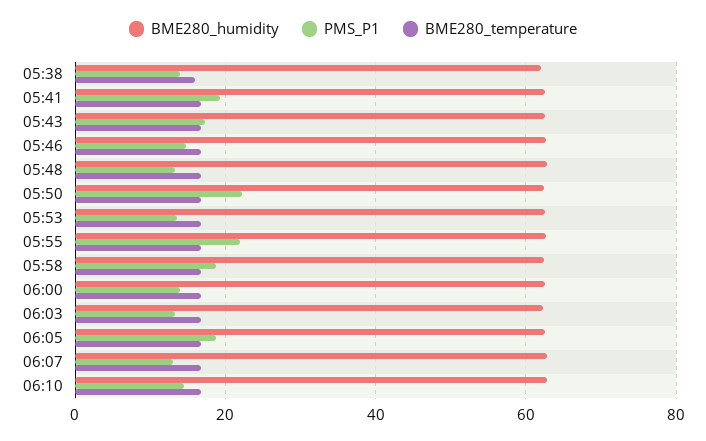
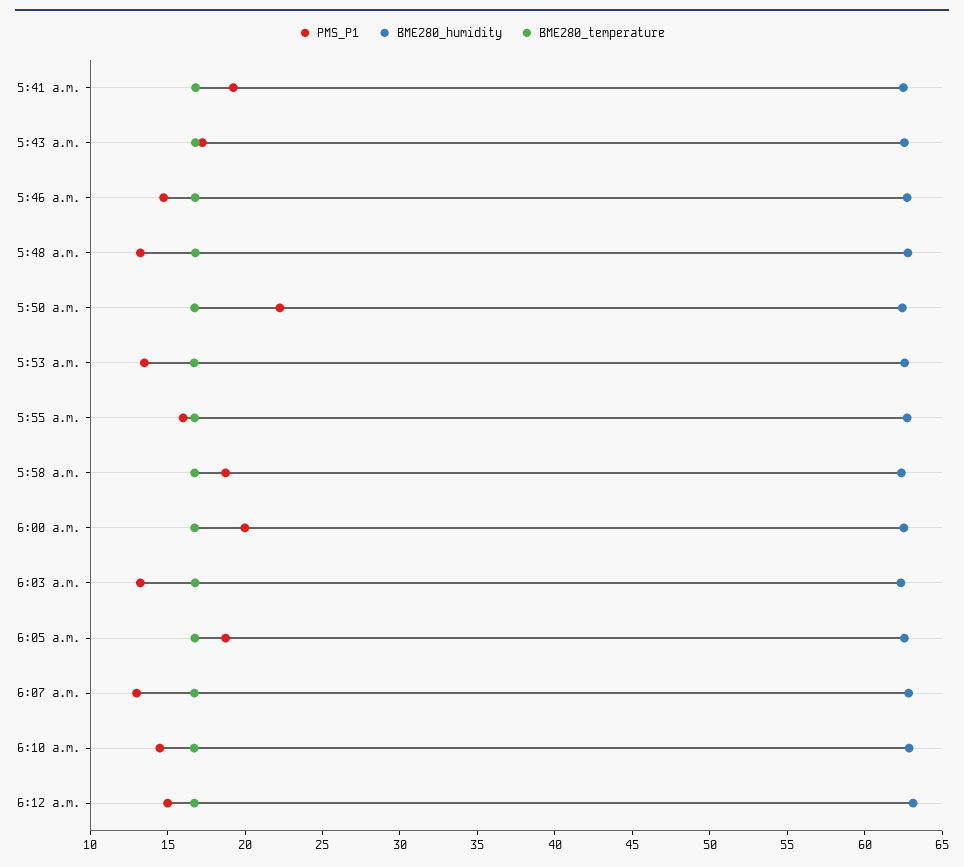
BME280_humidity, 05:38: 62 -> none
PMS_P1, 05:38: 14 -> none
BME280_temperature, 05:38: 16 -> none
PMS_P1, 05:55: 22 -> 16
PMS_P1, 06:00: 14 -> 20
PMS_P1, 6:12 a.m.: none -> 15
BME280_humidity, 6:12 a.m.: none -> 63
BME280_temperature, 6:12 a.m.: none -> 17

